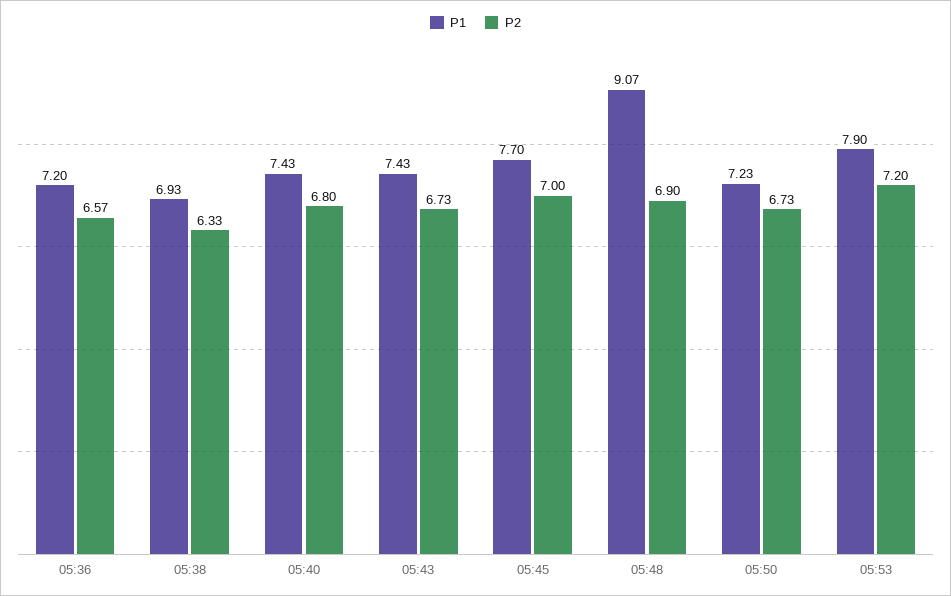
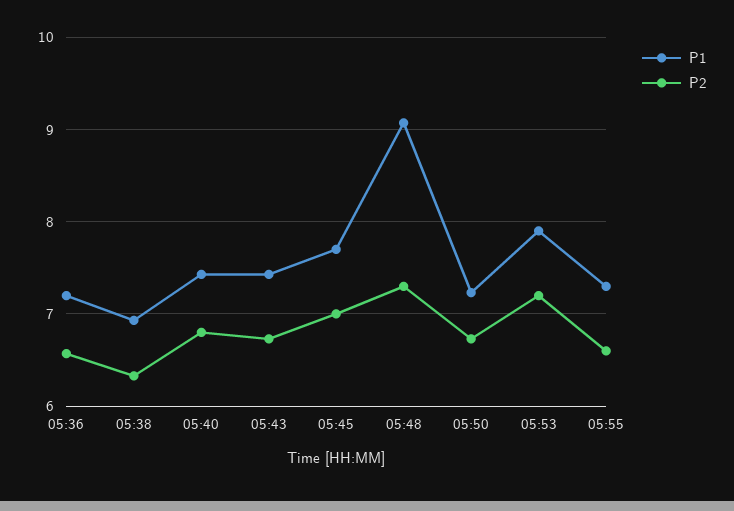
P2, 05:48: 6.9 -> 7.3
P1, 05:55: none -> 7.3
P2, 05:55: none -> 6.6

